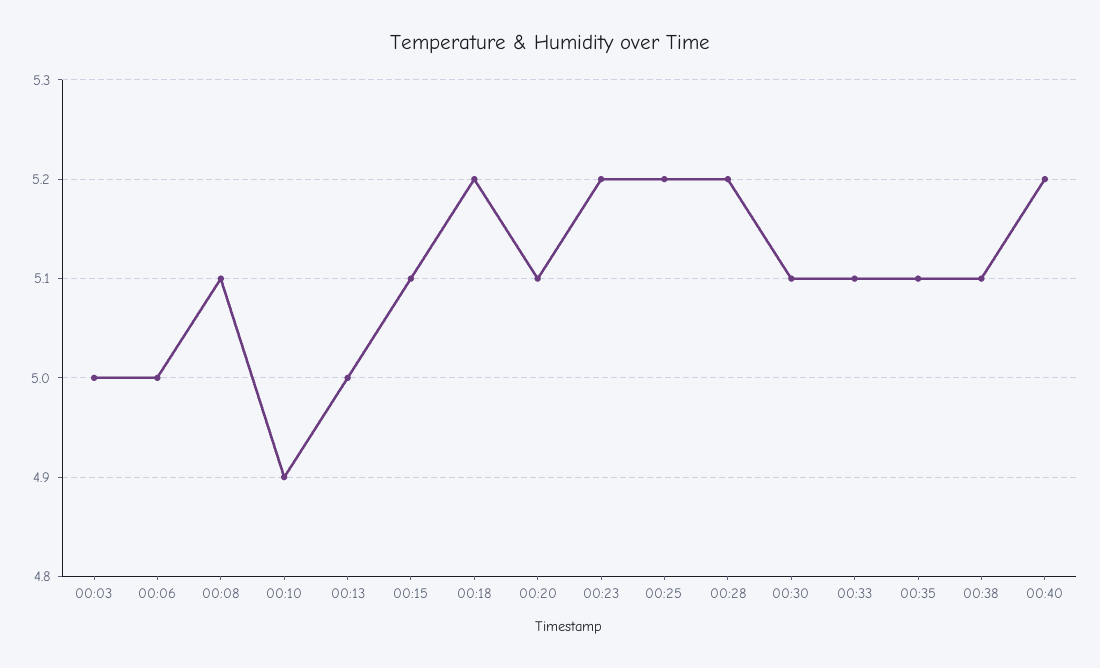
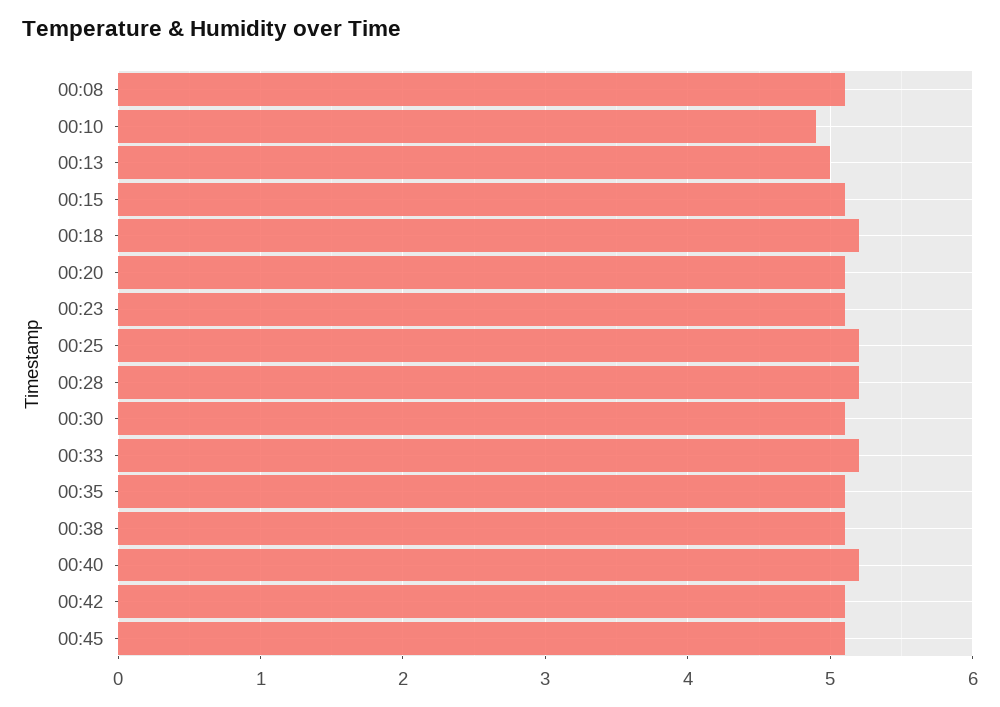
00:03: 5 -> none
00:06: 5 -> none
00:23: 5.2 -> 5.1
00:33: 5.1 -> 5.2
00:42: none -> 5.1
00:45: none -> 5.1

